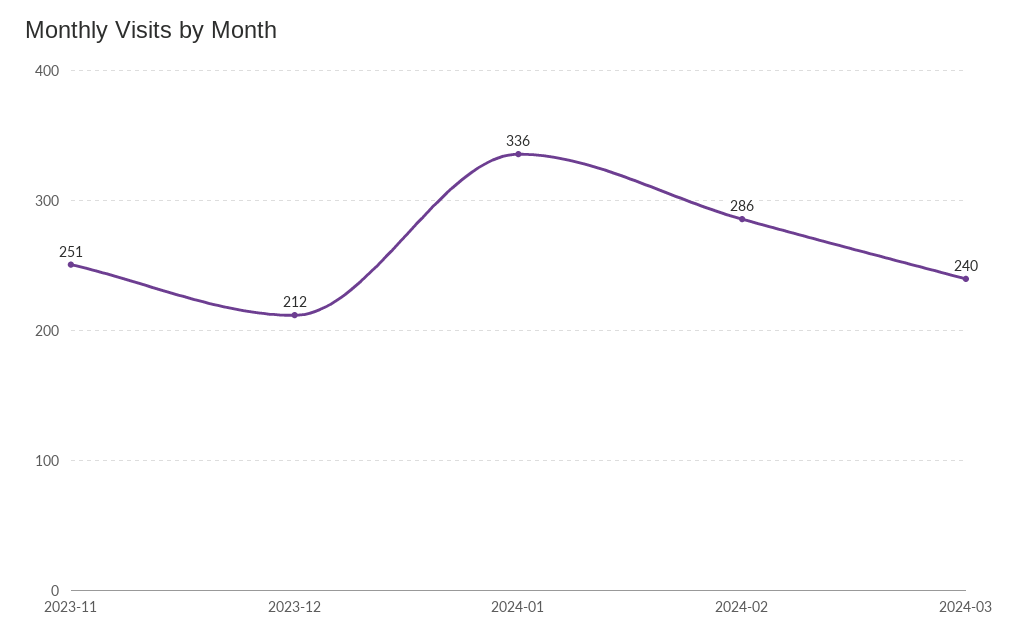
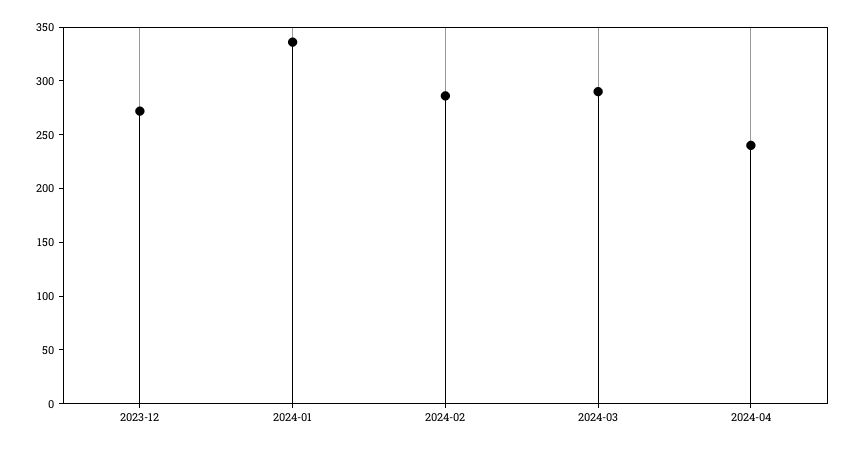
2023-11: 251 -> none
2023-12: 212 -> 270
2024-03: 240 -> 290
2024-04: none -> 240

